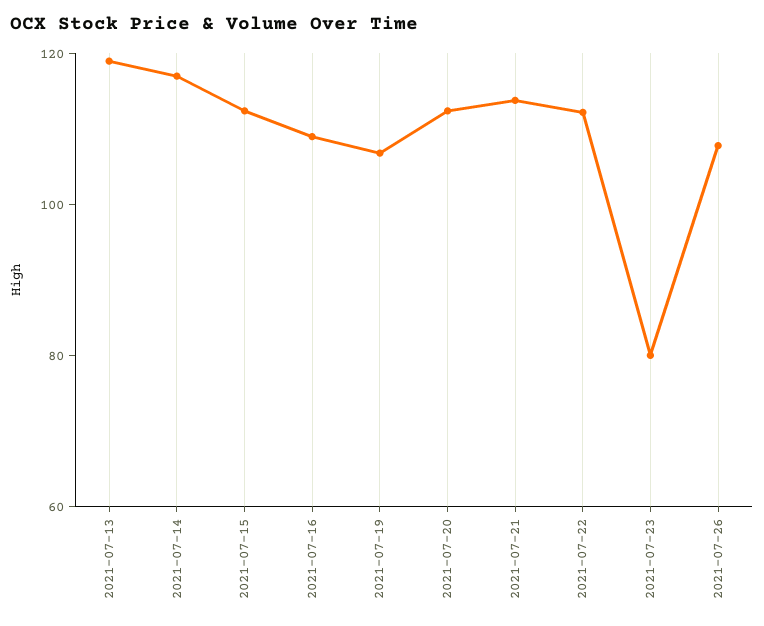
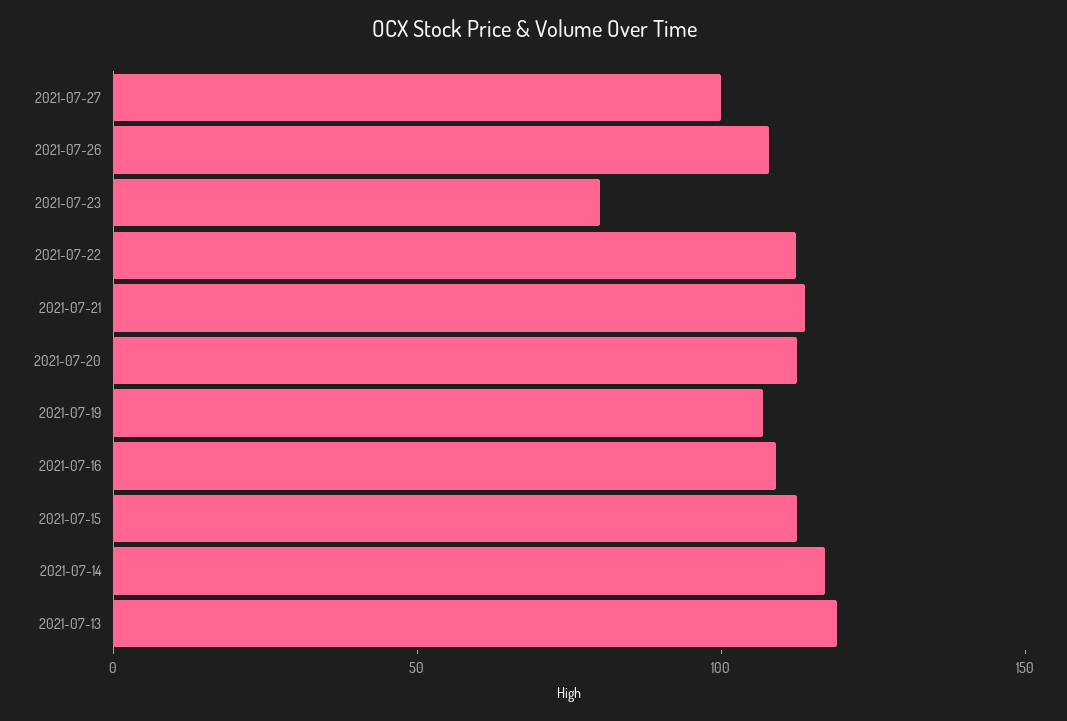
2021-07-27: none -> 100

